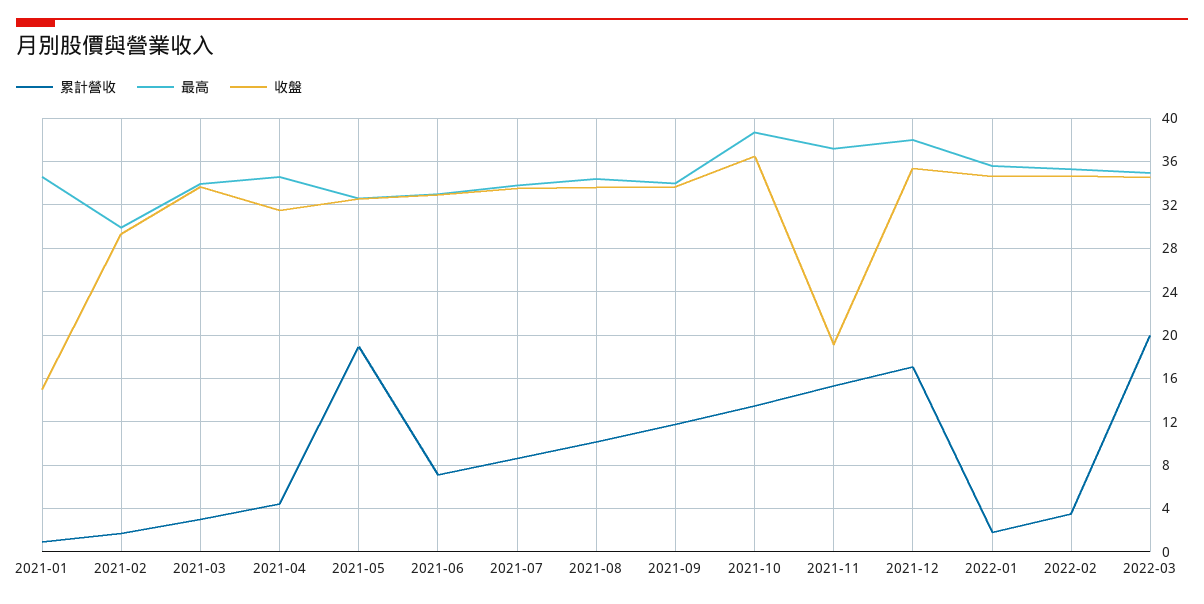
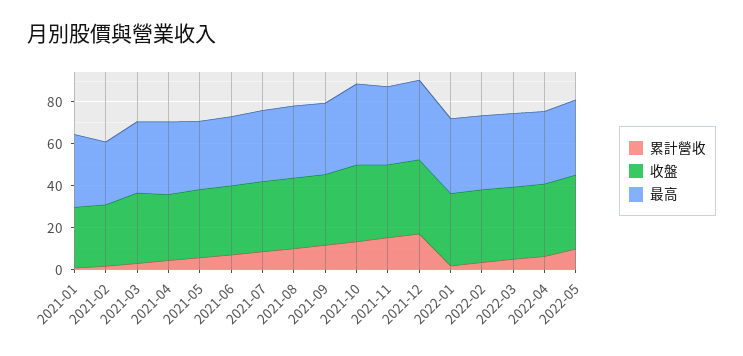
收盤, 2021-01: 15 -> 30
累計營收, 2021-05: 19 -> 5
收盤, 2021-11: 19 -> 35
累計營收, 2022-03: 20 -> 5
累計營收, 2022-04: none -> 5
收盤, 2022-04: none -> 35
最高, 2022-04: none -> 35
累計營收, 2022-05: none -> 10
收盤, 2022-05: none -> 35
最高, 2022-05: none -> 35

